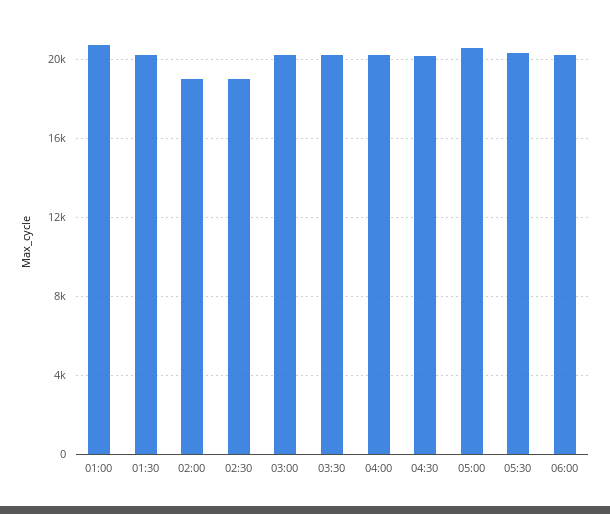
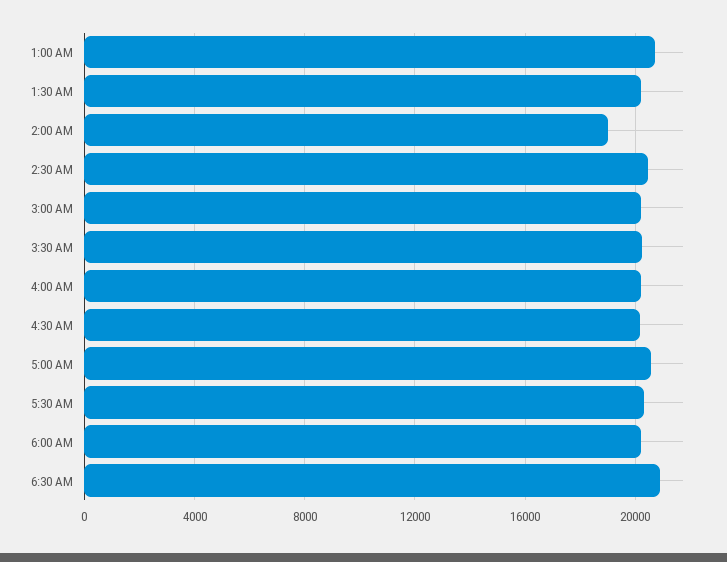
02:30: 19000 -> 20500
6:30 AM: none -> 21000

